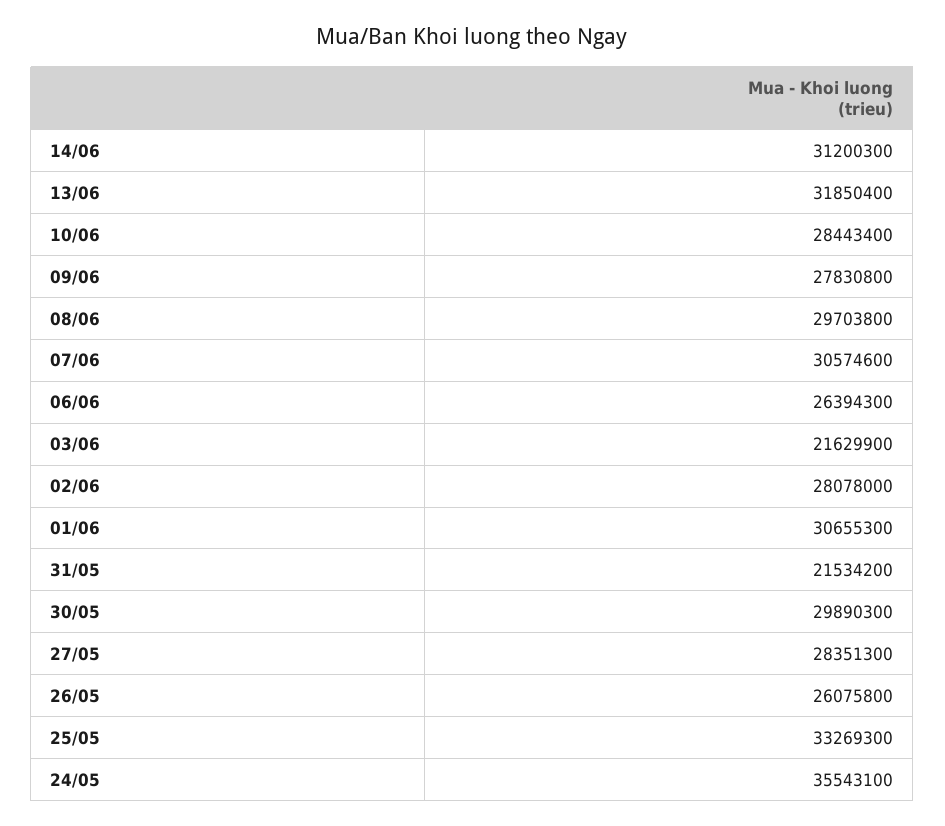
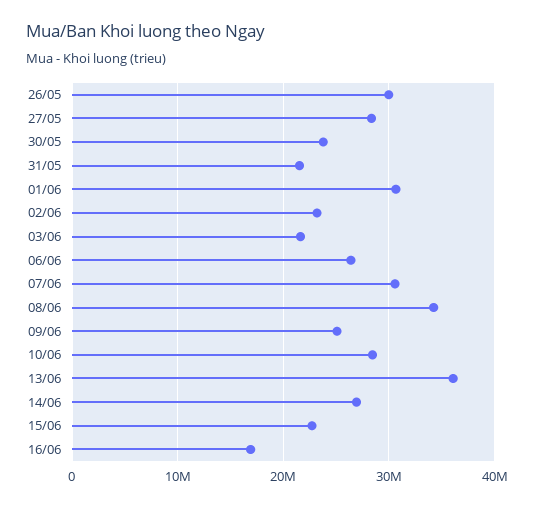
14/06: 31200300 -> 27000000
13/06: 31850400 -> 36000000
09/06: 27830800 -> 25000000
08/06: 29703800 -> 34000000
02/06: 28078000 -> 23000000
30/05: 29890300 -> 24000000
26/05: 26075800 -> 30000000
25/05: 33269300 -> none
24/05: 35543100 -> none
15/06: none -> 23000000
16/06: none -> 17000000

